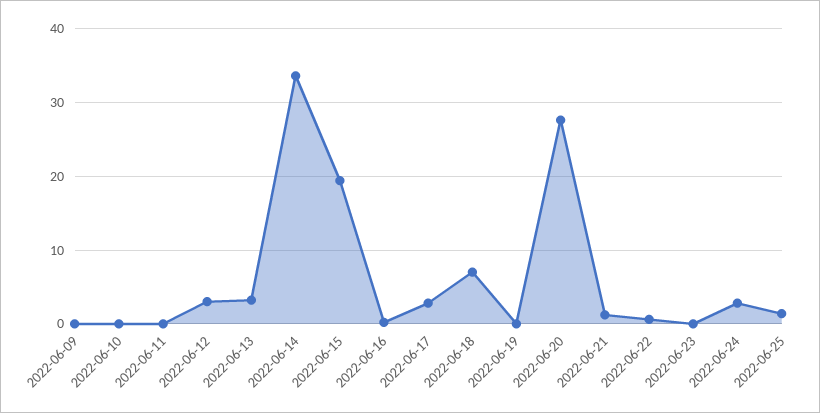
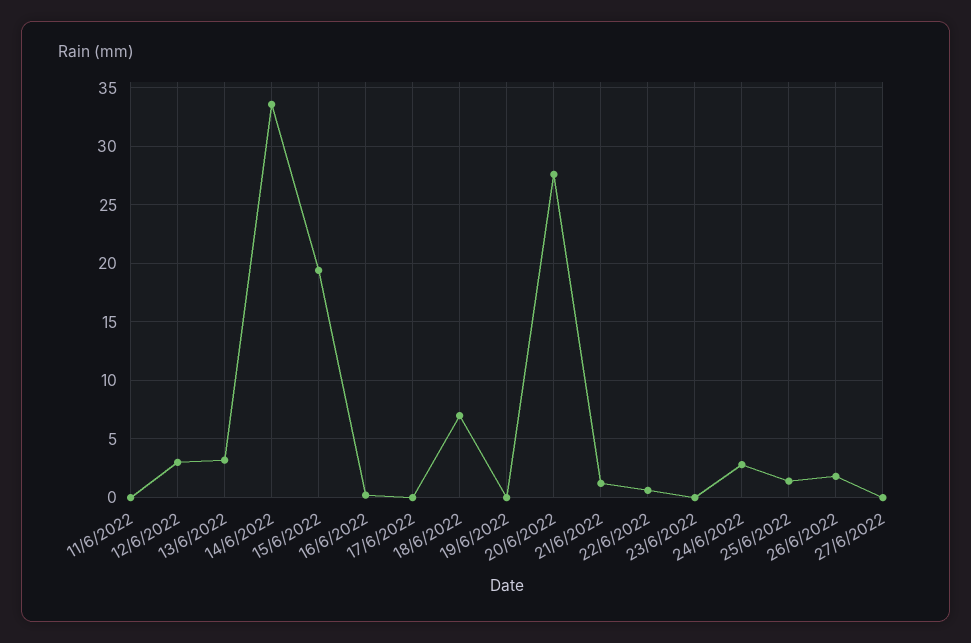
2022-06-09: 0 -> none
2022-06-10: 0 -> none
2022-06-17: 3 -> 0
26/6/2022: none -> 2
27/6/2022: none -> 0

